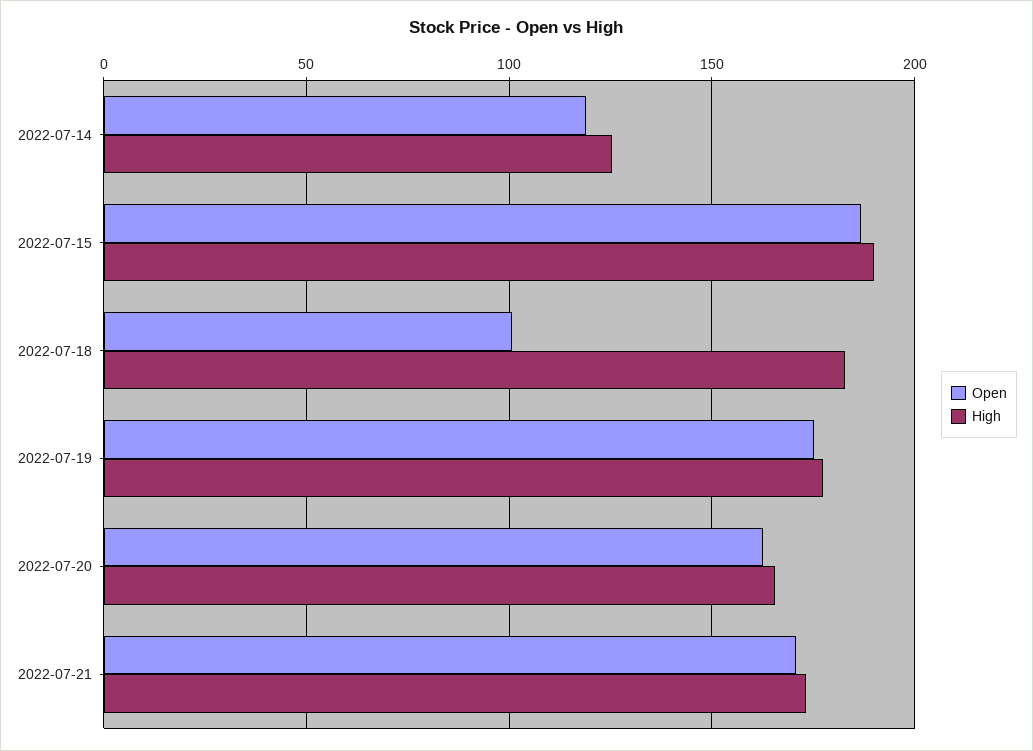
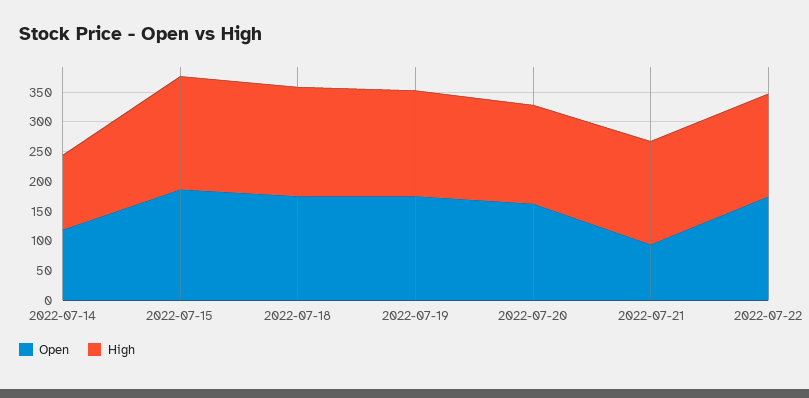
Open, 2022-07-18: 100 -> 175
Open, 2022-07-21: 170 -> 100
Open, 2022-07-22: none -> 175
High, 2022-07-22: none -> 175

